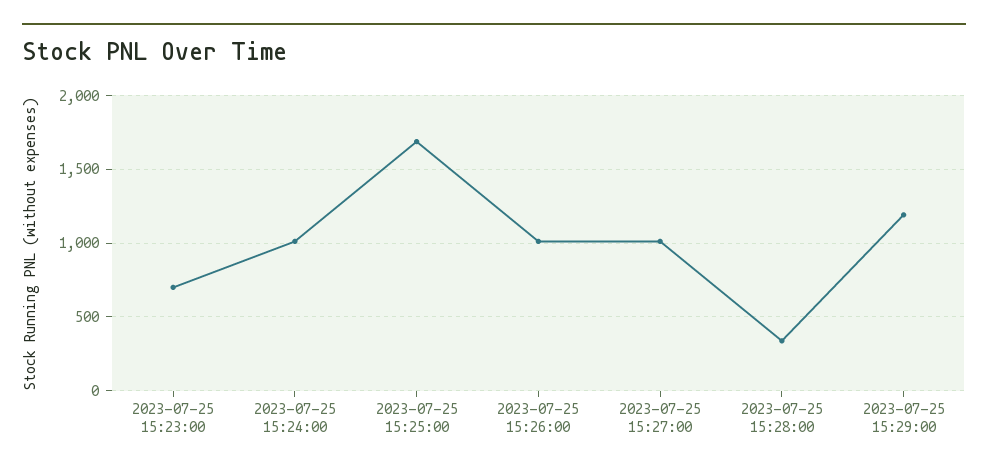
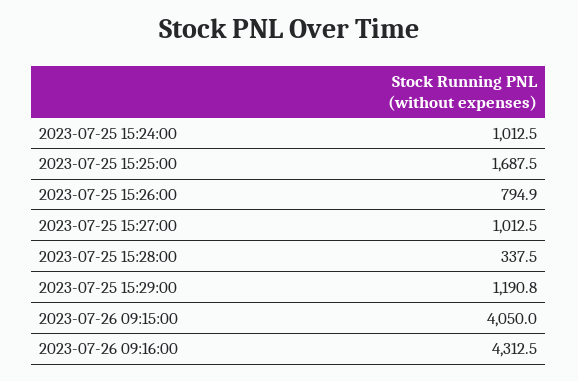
2023-07-25 15:23:00: 700 -> none
2023-07-25 15:26:00: 1000 -> 794.9
2023-07-26 09:15:00: none -> 4050
2023-07-26 09:16:00: none -> 4312.5

